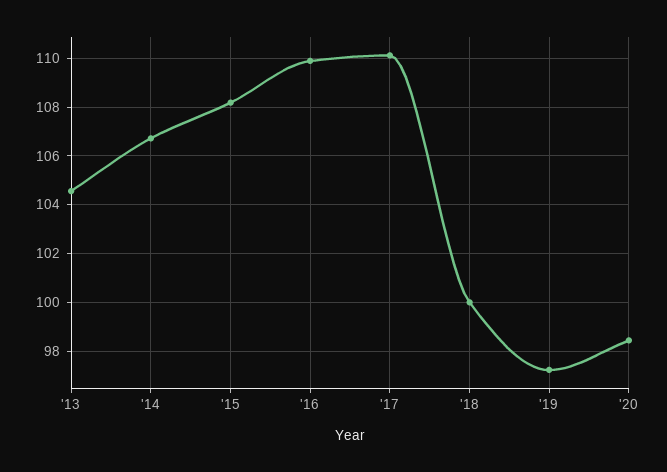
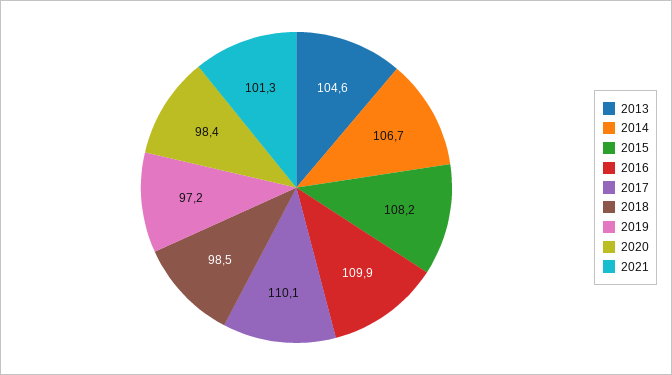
'18: 100 -> 98.5
2021: none -> 101.3

